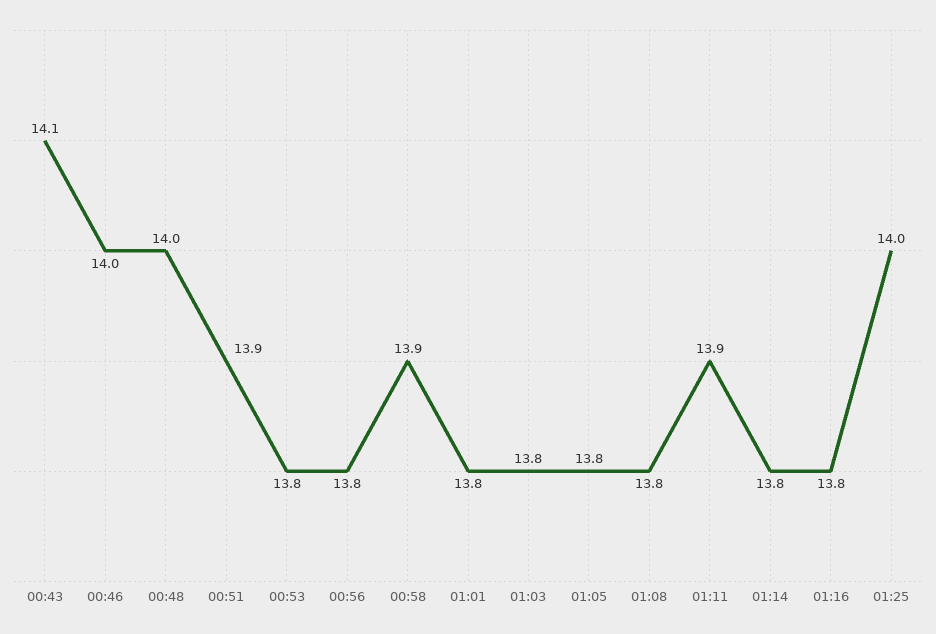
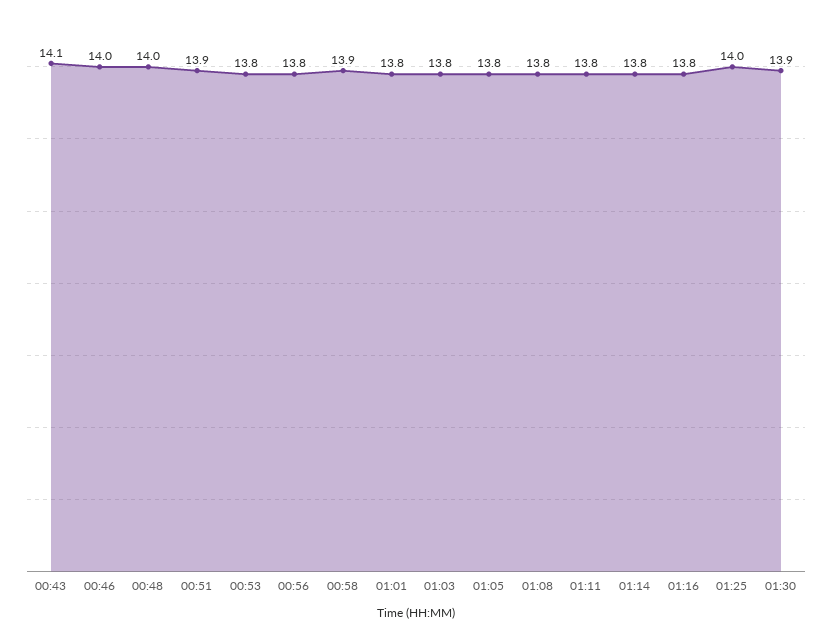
01:11: 13.9 -> 13.8
01:30: none -> 13.9

